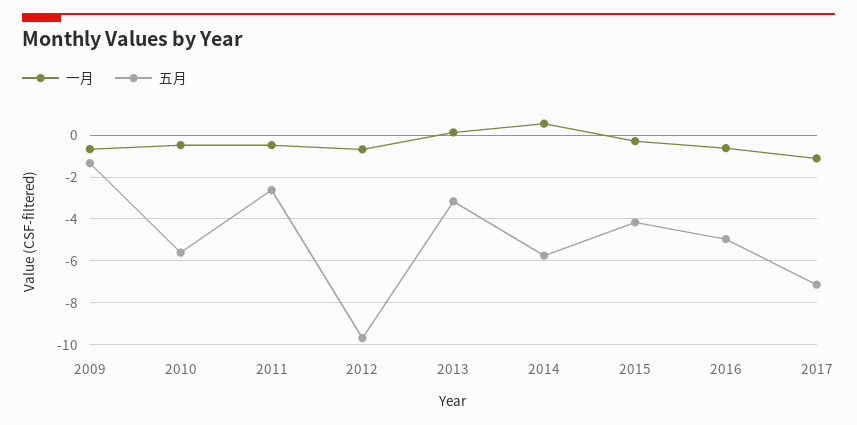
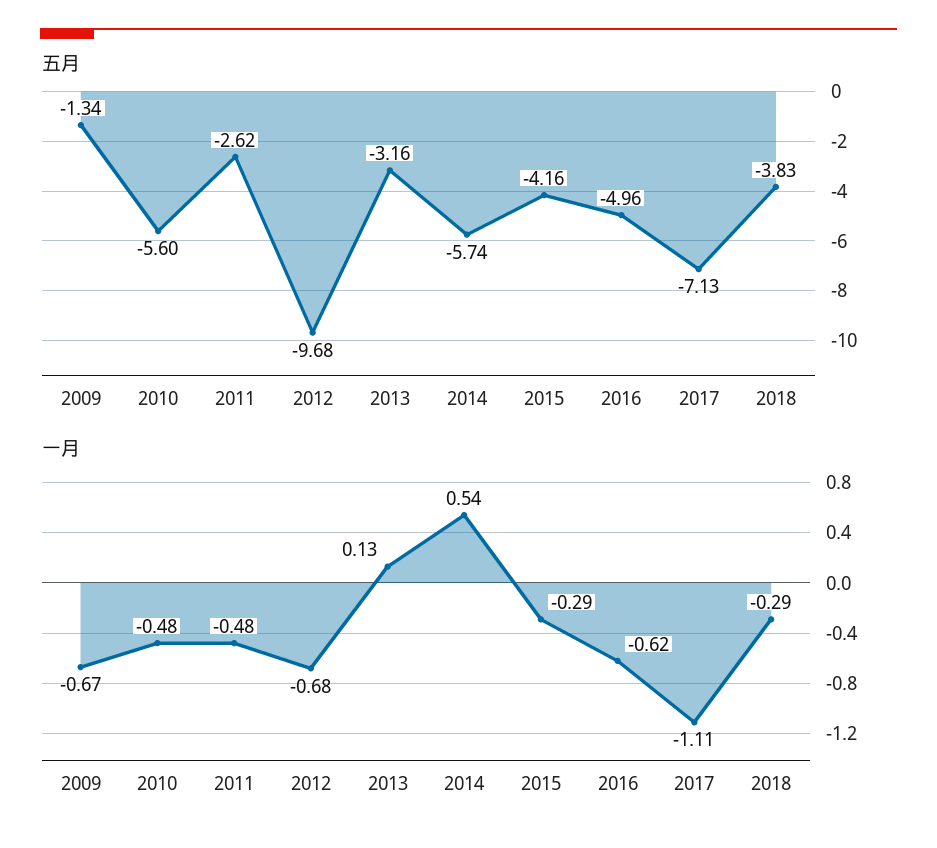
五月, 2018: none -> -3.83
一月, 2018: none -> -0.29

